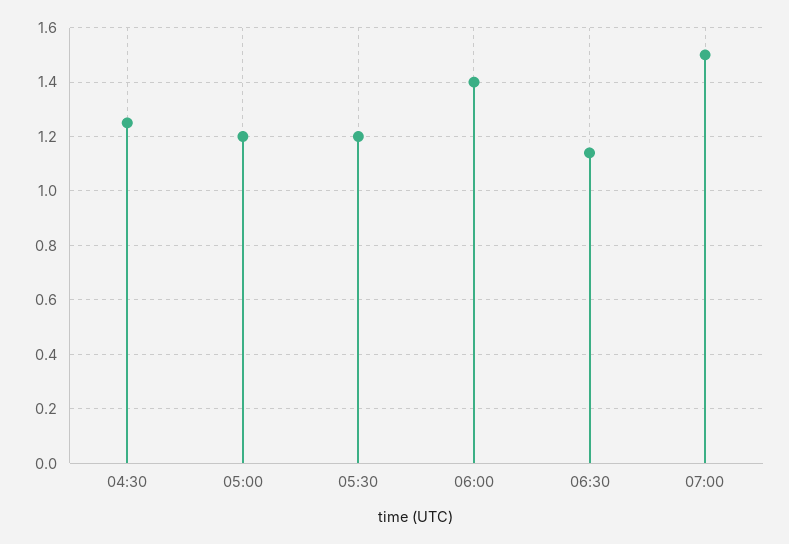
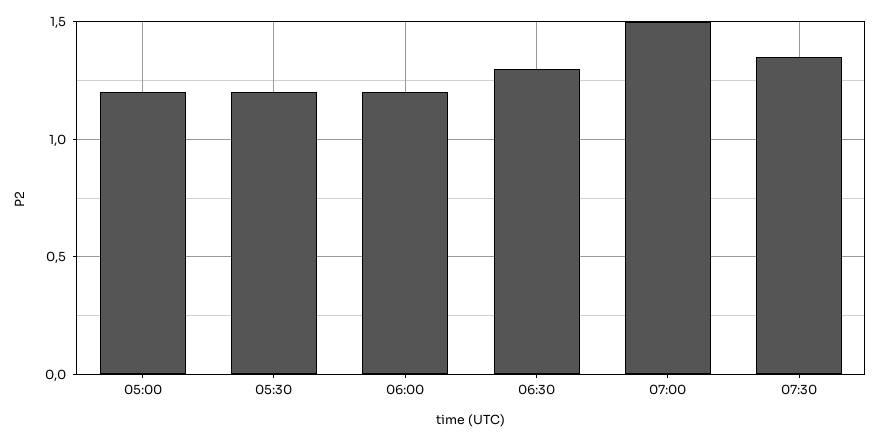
04:30: 1.25 -> none
06:00: 1.4 -> 1.2
06:30: 1.15 -> 1.3
07:30: none -> 1.35

